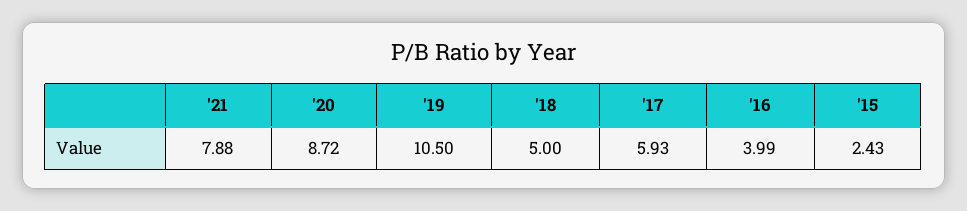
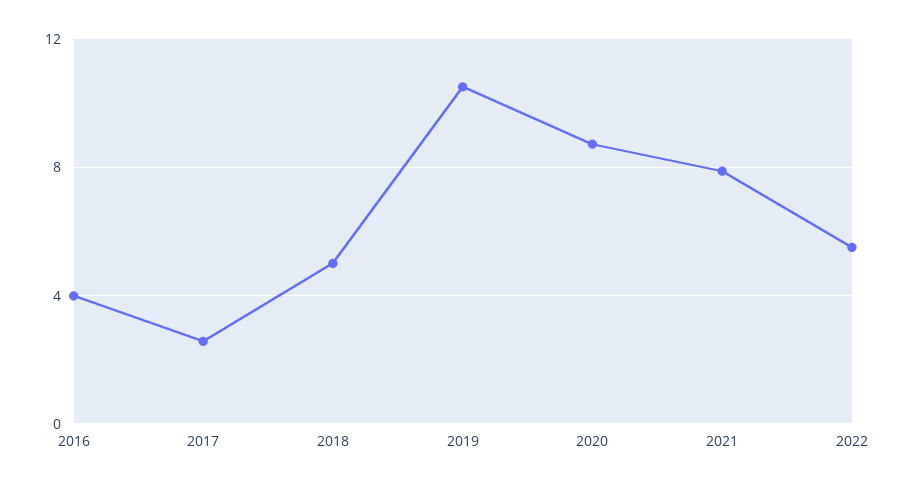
'17: 5.93 -> 2.5
'15: 2.43 -> none
2022: none -> 5.5

